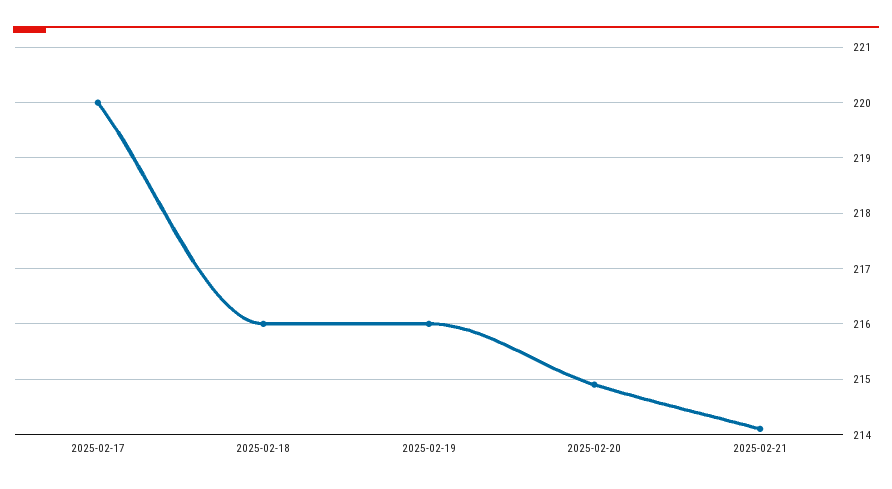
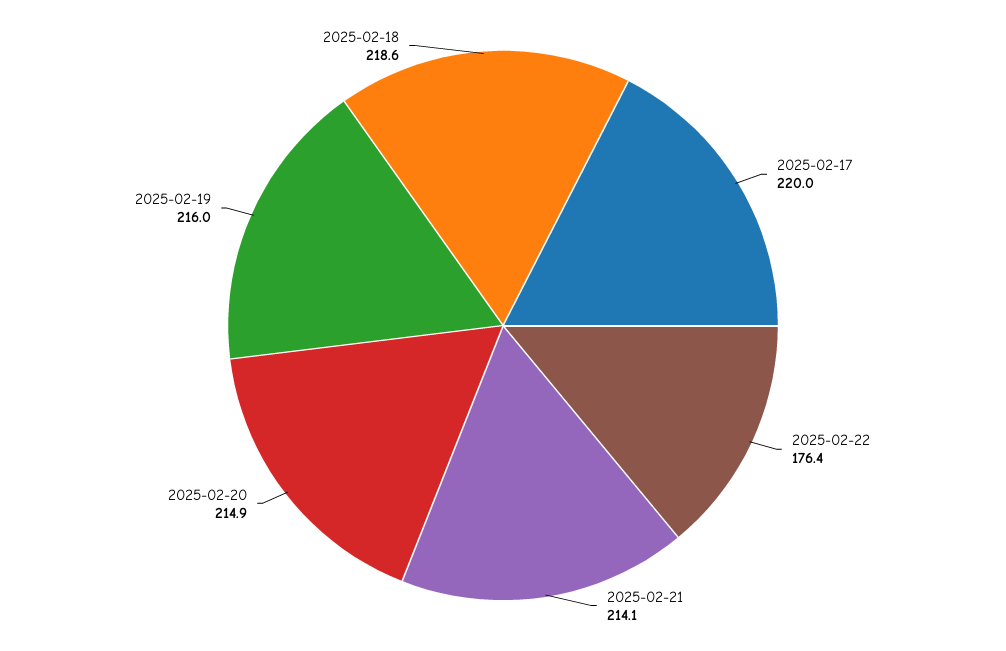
2025-02-18: 216 -> 218.6
2025-02-22: none -> 176.4

